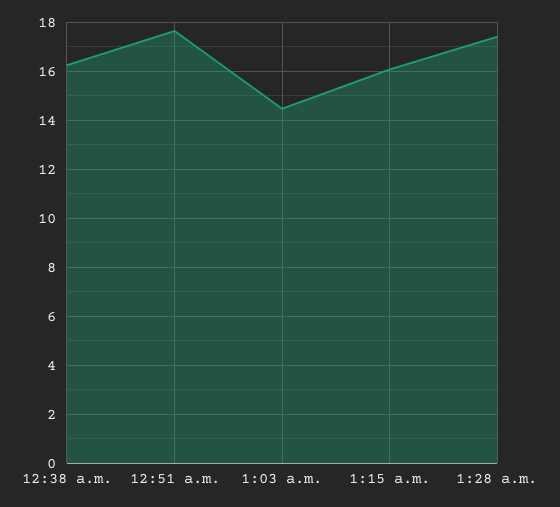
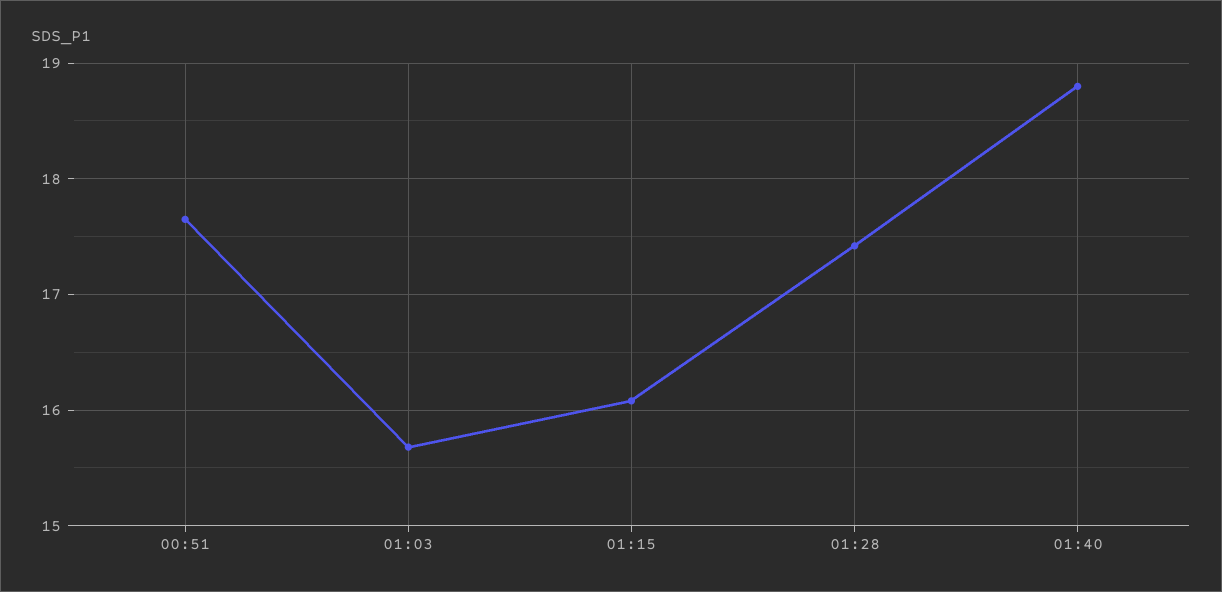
12:38 a.m.: 16.25 -> none
1:03 a.m.: 14.5 -> 15.7
01:40: none -> 18.8

